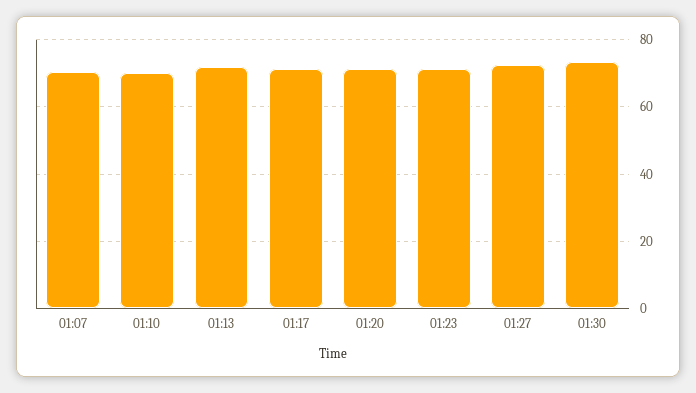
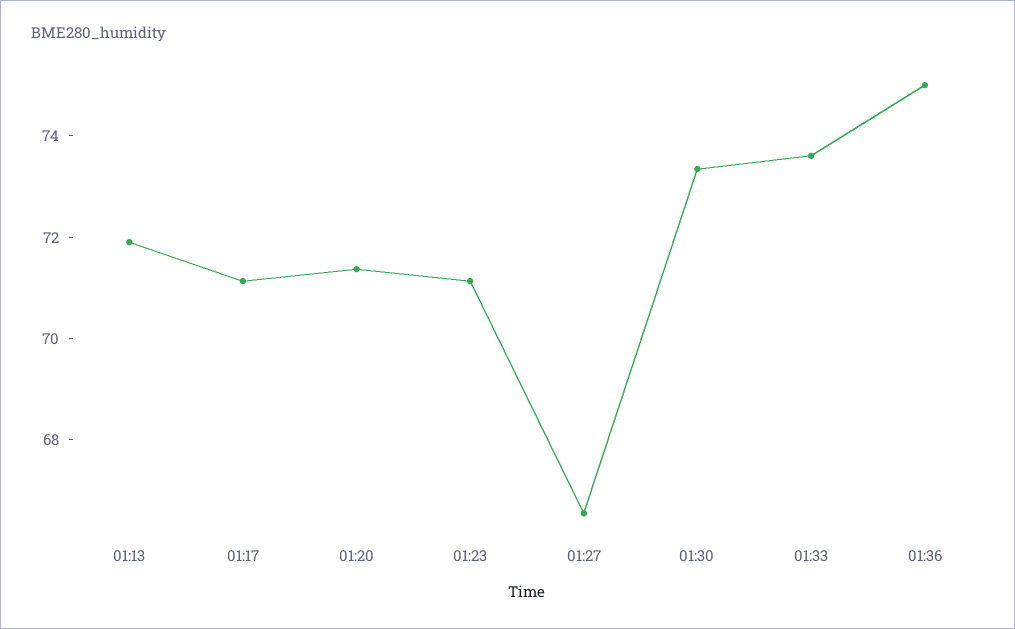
01:07: 70 -> none
01:10: 70 -> none
01:27: 72 -> 66.5
01:33: none -> 73.5
01:36: none -> 75

